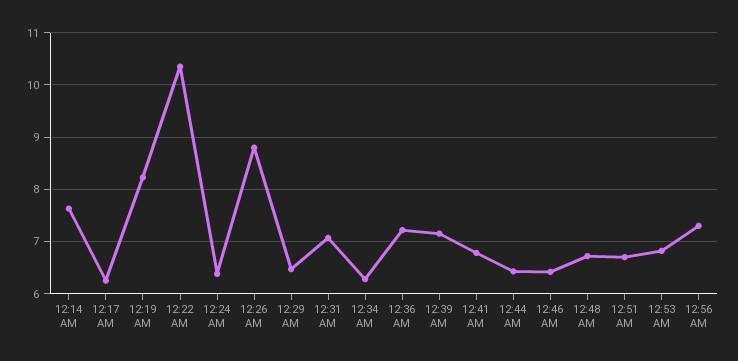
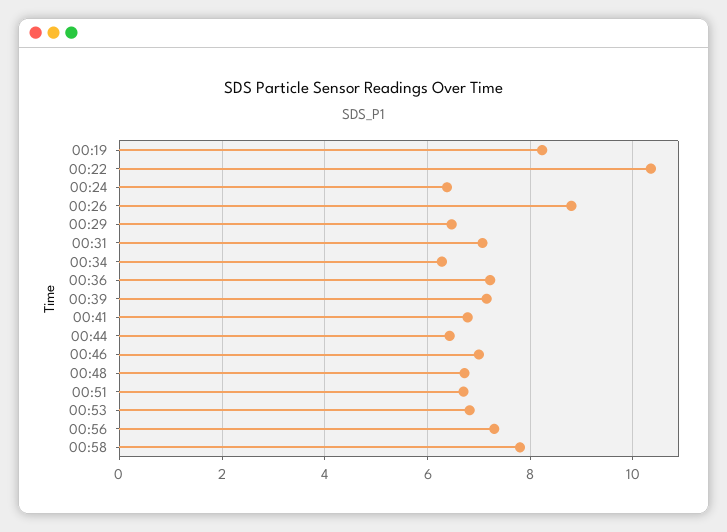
12:14 AM: 7.6 -> none
12:17 AM: 6.2 -> none
12:46 AM: 6.4 -> 7
00:58: none -> 7.8

